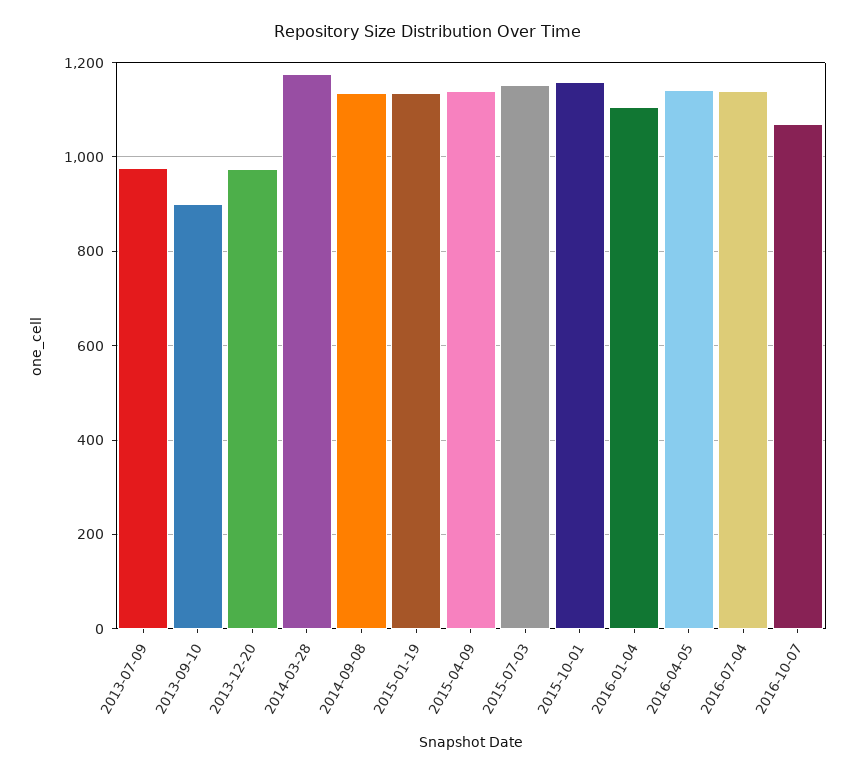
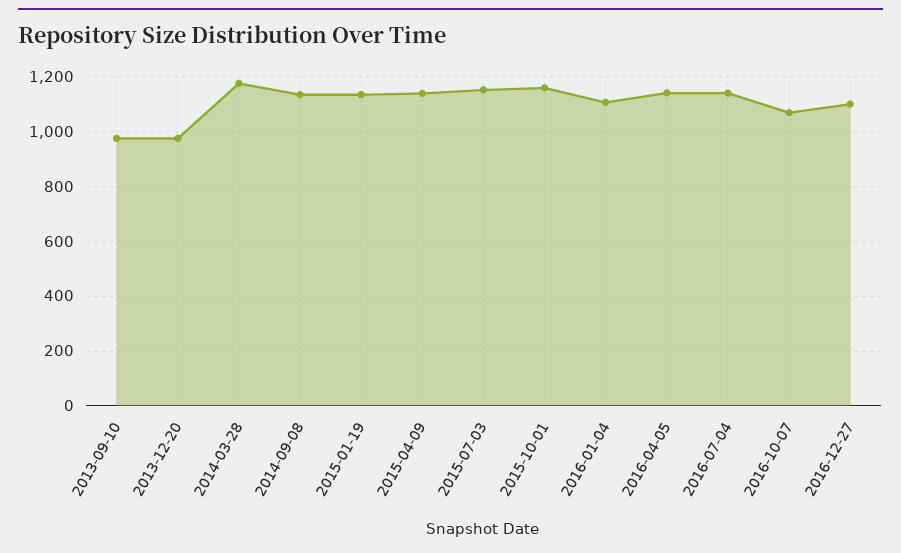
2013-07-09: 980 -> none
2013-09-10: 900 -> 975
2016-12-27: none -> 1100

